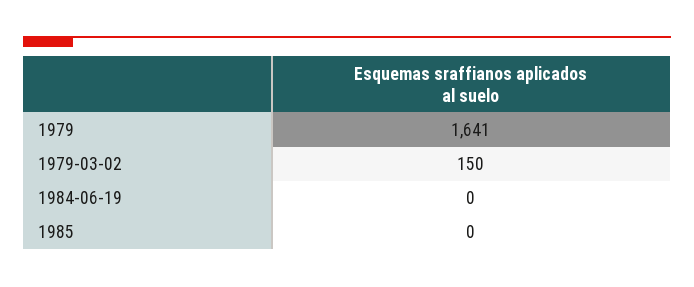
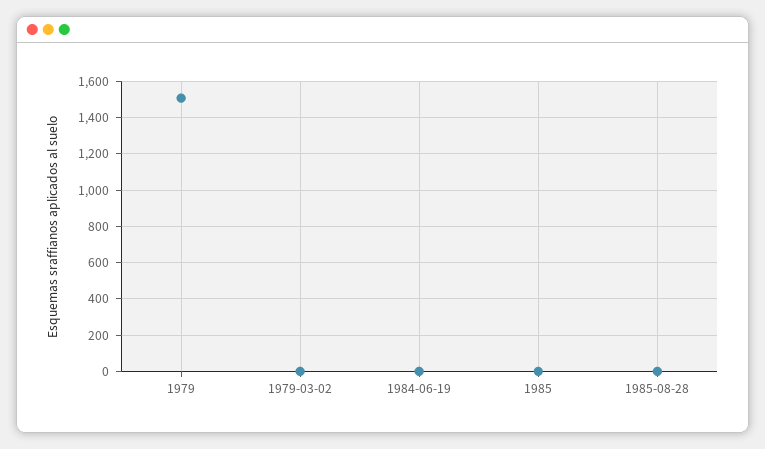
1979: 1641 -> 1500
1979-03-02: 150 -> 0
1985-08-28: none -> 0

